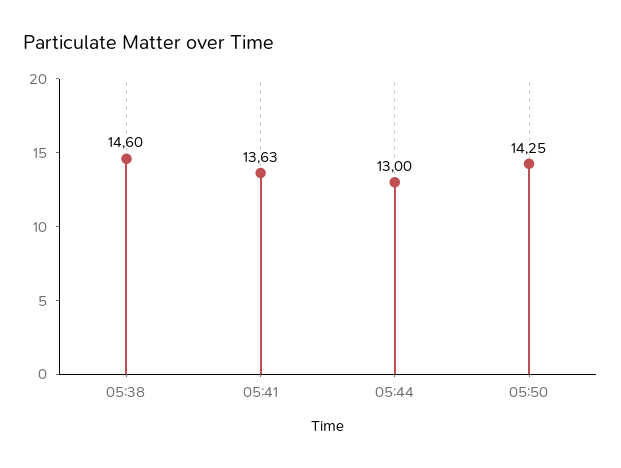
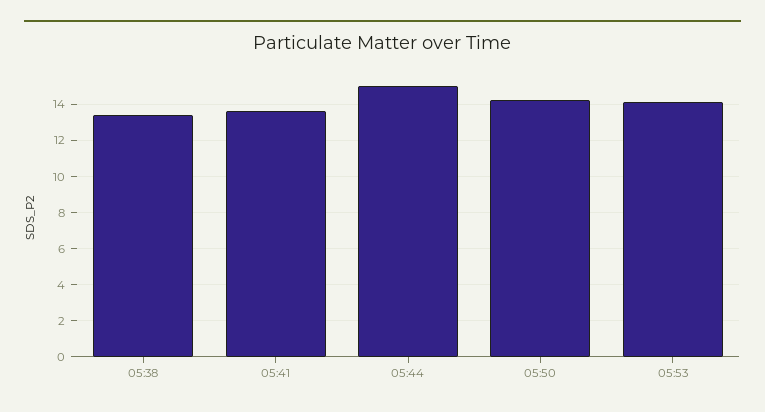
05:38: 14.6 -> 13.5
05:44: 13 -> 15
05:53: none -> 14

